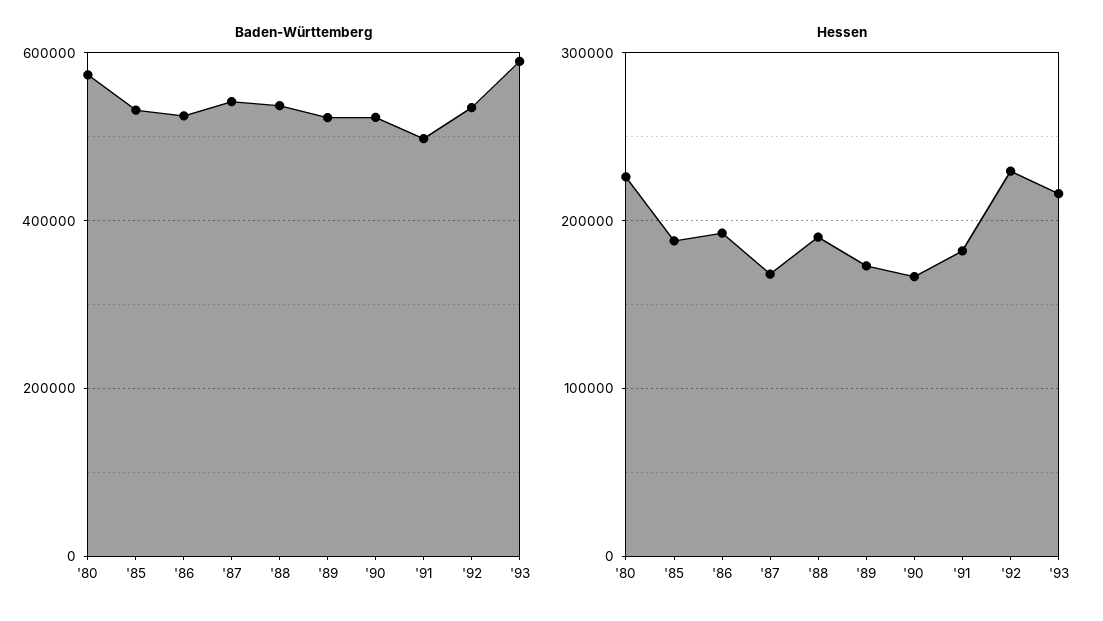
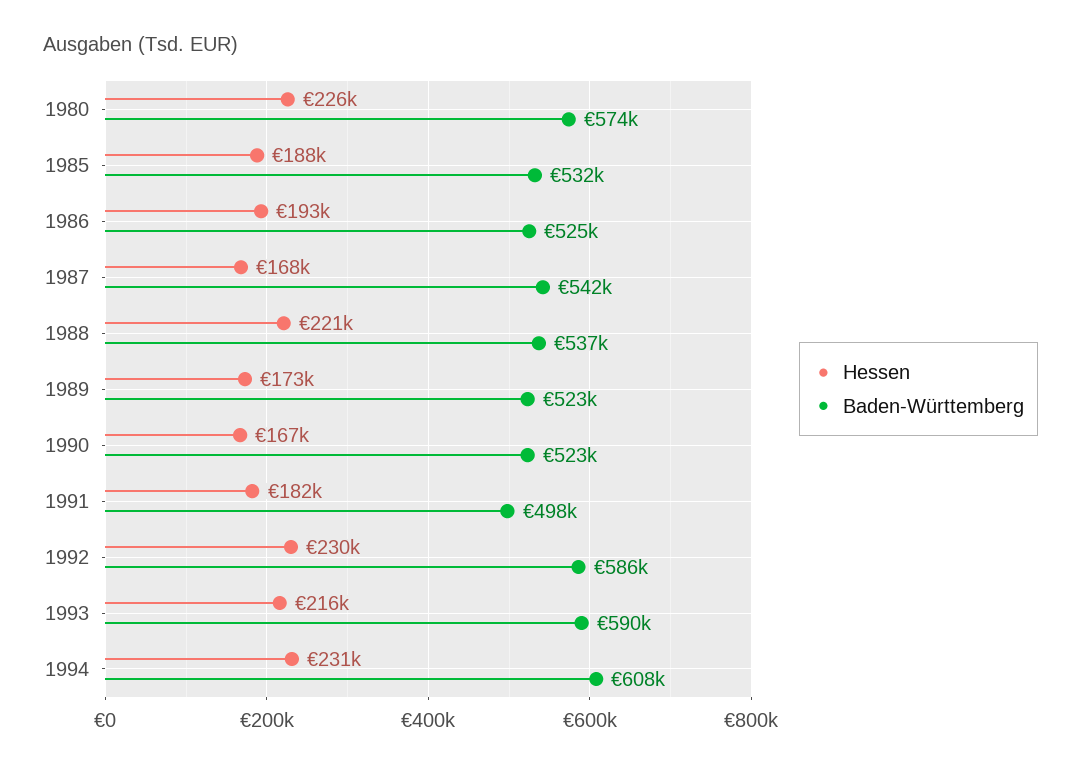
Baden-Württemberg, '92: 540000 -> 586000
Hessen, '88: 190000 -> 221000
Hessen, 1994: none -> 231000
Baden-Württemberg, 1994: none -> 608000

